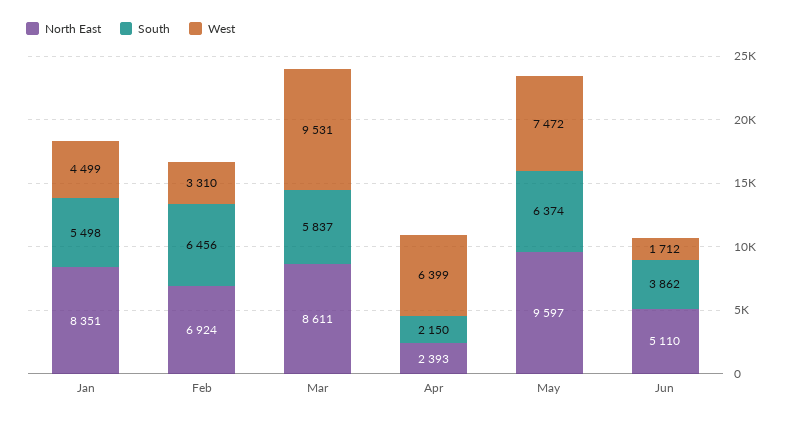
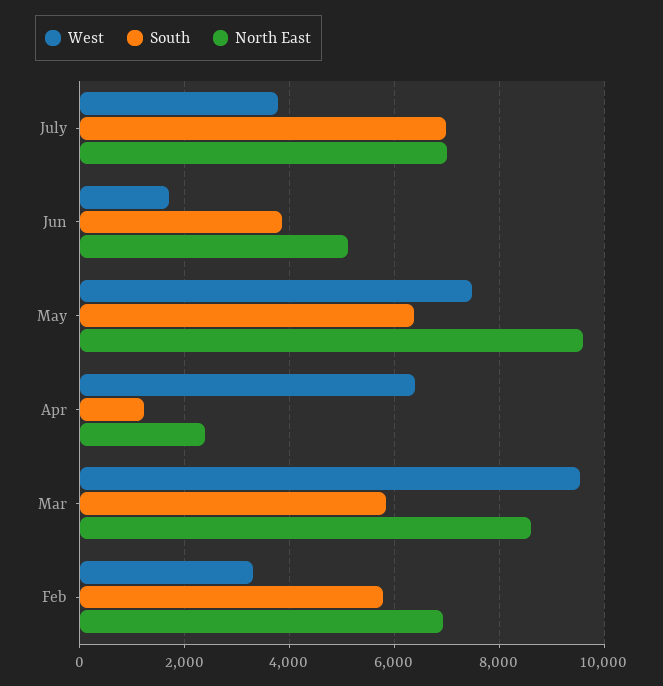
North East, Jan: 8351 -> none
South, Jan: 5498 -> none
West, Jan: 4499 -> none
South, Feb: 6456 -> 5800
South, Apr: 2150 -> 1200
West, July: none -> 3800
South, July: none -> 7000
North East, July: none -> 7000

